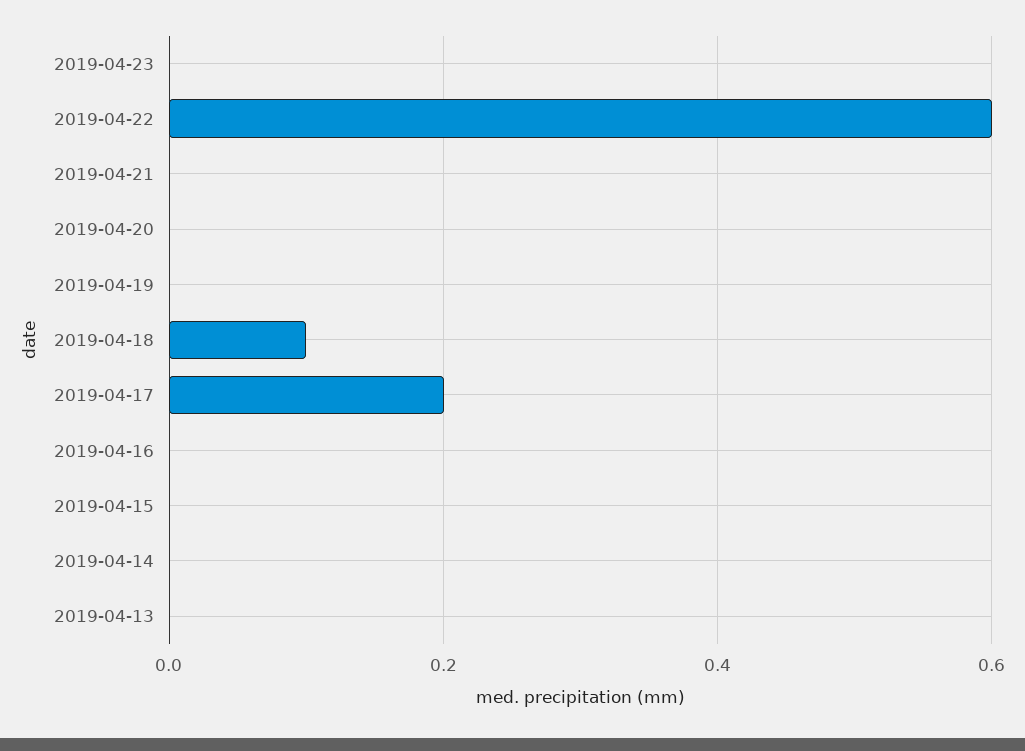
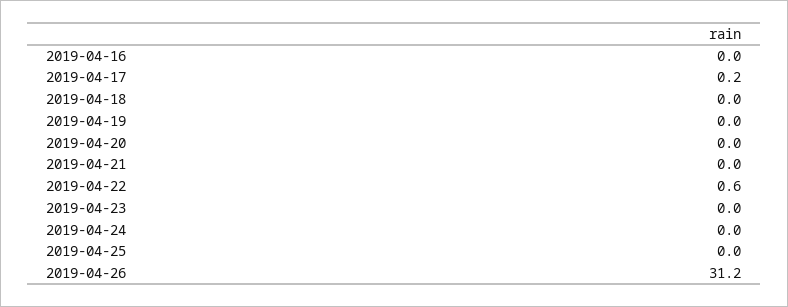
2019-04-18: 0.1 -> 0
2019-04-15: 0 -> none
2019-04-14: 0 -> none
2019-04-13: 0 -> none
2019-04-24: none -> 0
2019-04-25: none -> 0
2019-04-26: none -> 31.2

